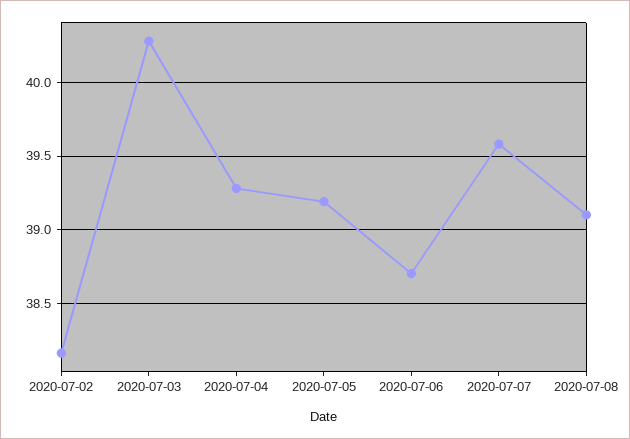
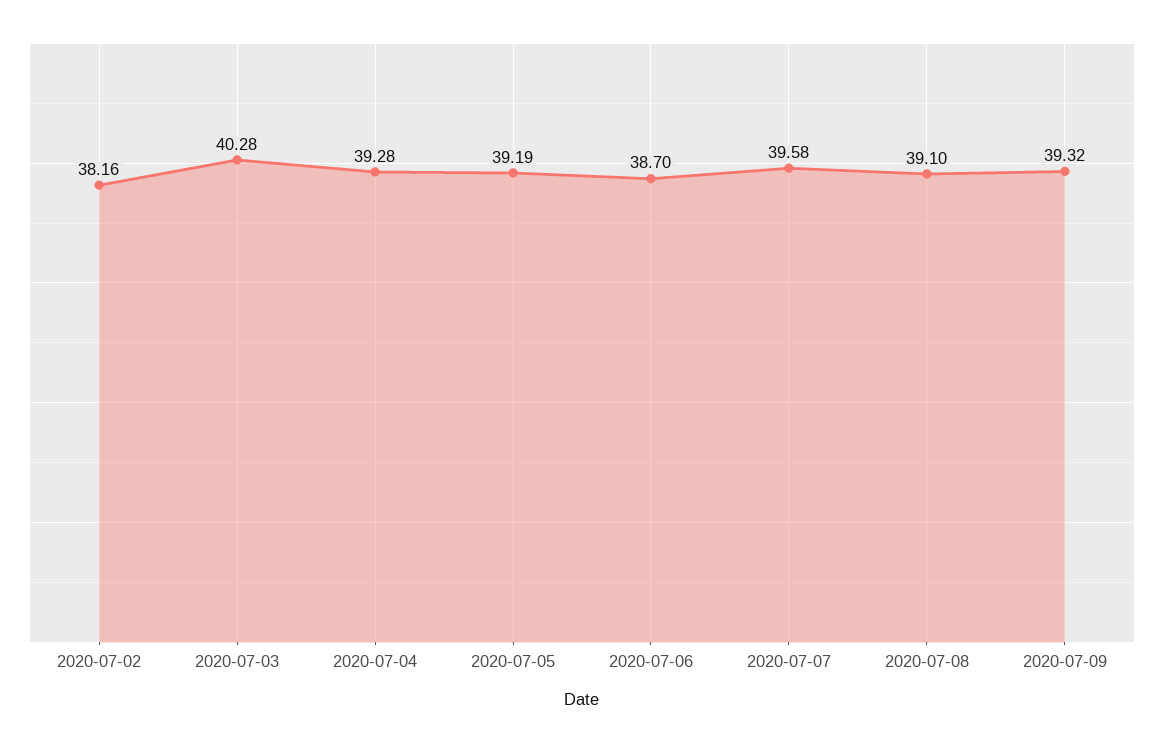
2020-07-09: none -> 39.32

